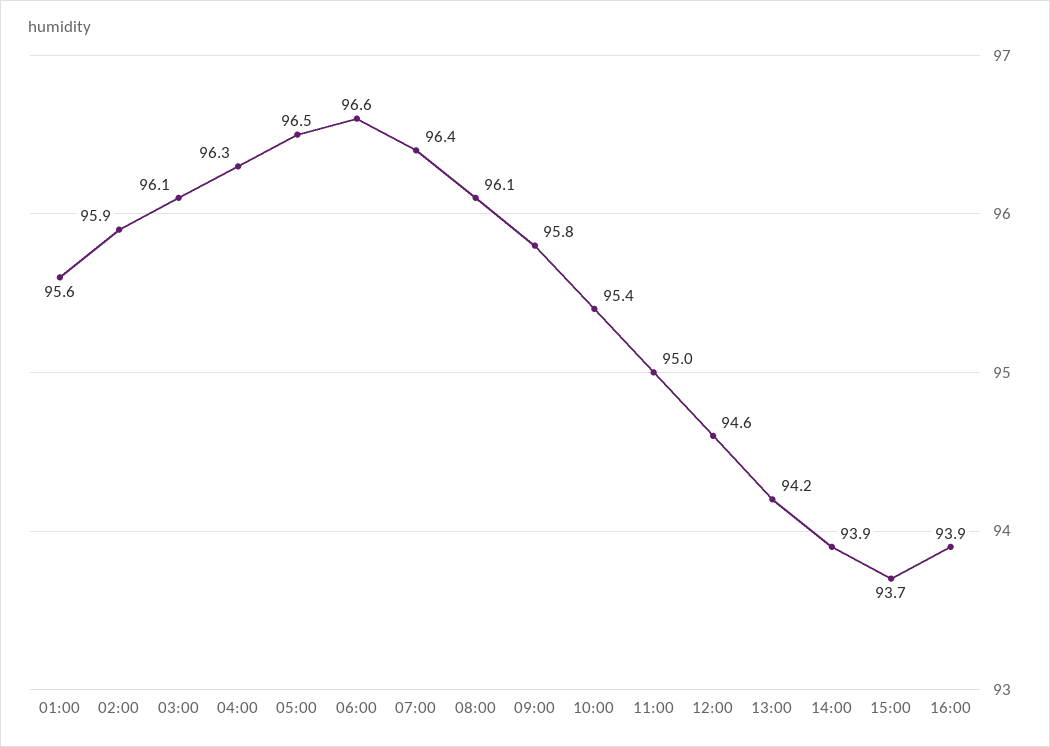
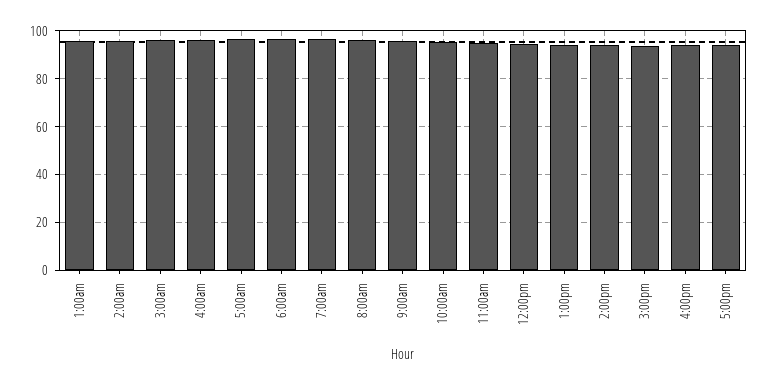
5:00pm: none -> 95

